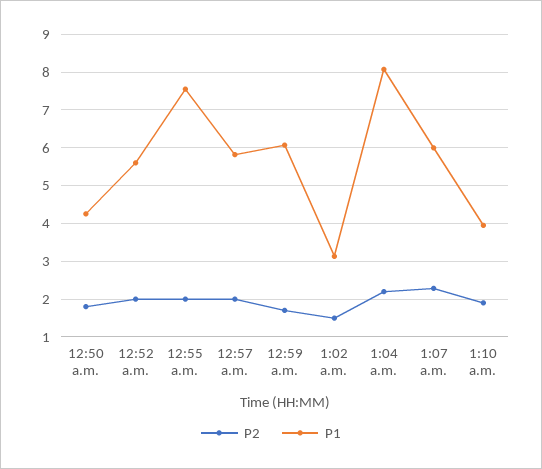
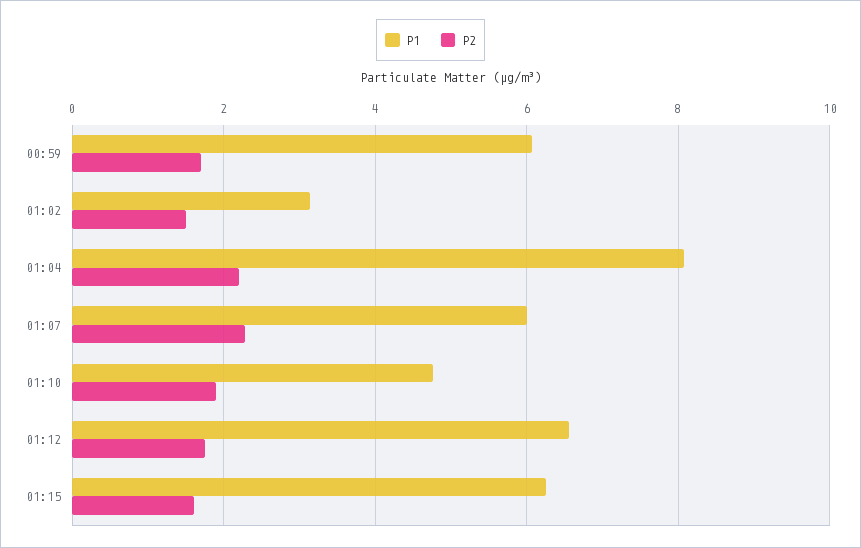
P2, 12:50 a.m.: 1.8 -> none
P1, 12:50 a.m.: 4.2 -> none
P2, 12:52 a.m.: 2 -> none
P1, 12:52 a.m.: 5.6 -> none
P2, 12:55 a.m.: 2 -> none
P1, 12:55 a.m.: 7.6 -> none
P2, 12:57 a.m.: 2 -> none
P1, 12:57 a.m.: 5.8 -> none
P1, 1:10 a.m.: 4 -> 4.8
P1, 01:12: none -> 6.6
P2, 01:12: none -> 1.8
P1, 01:15: none -> 6.2
P2, 01:15: none -> 1.6

